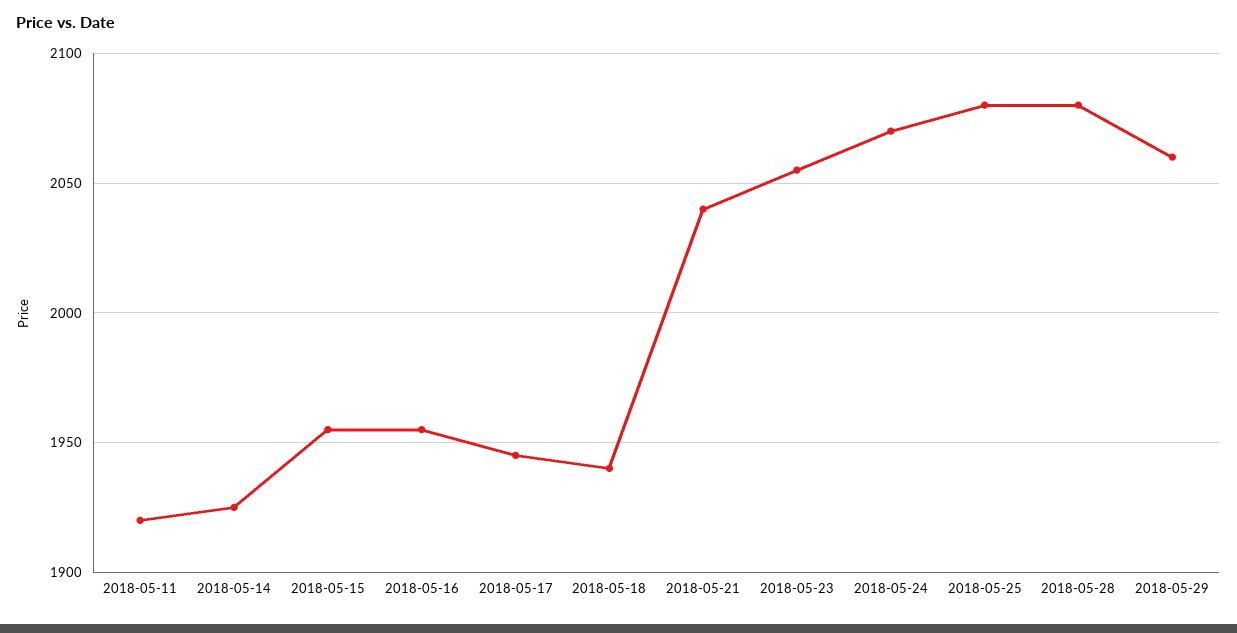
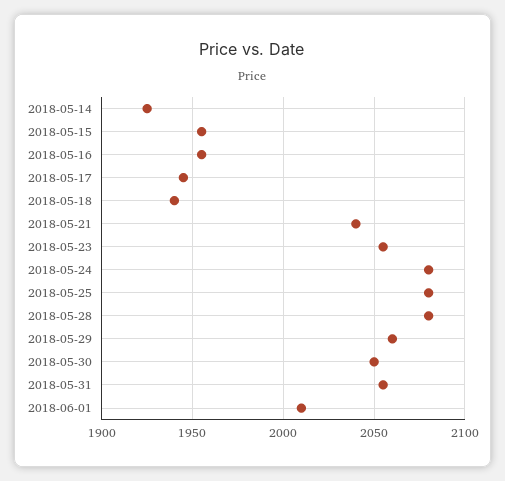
2018-05-11: 1920 -> none
2018-05-24: 2070 -> 2080
2018-05-30: none -> 2050
2018-05-31: none -> 2055
2018-06-01: none -> 2010

